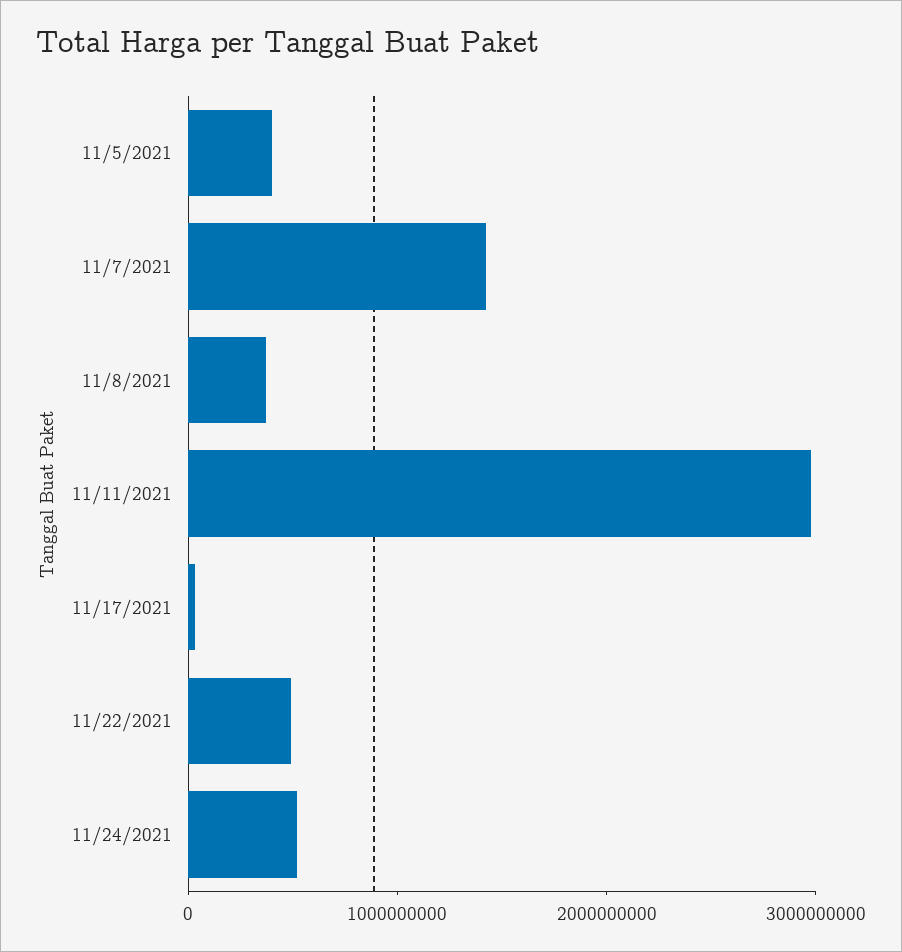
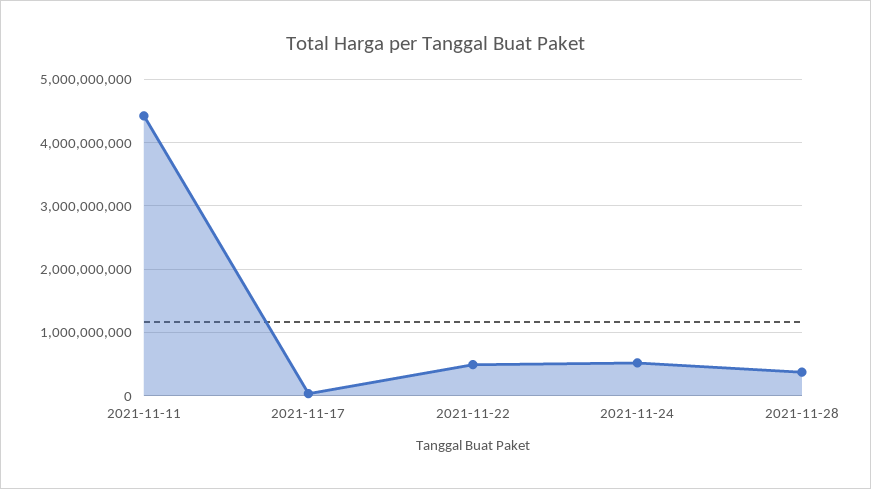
11/5/2021: 400000000 -> none
11/7/2021: 1400000000 -> none
11/8/2021: 400000000 -> none
11/11/2021: 3000000000 -> 4400000000
2021-11-28: none -> 400000000

